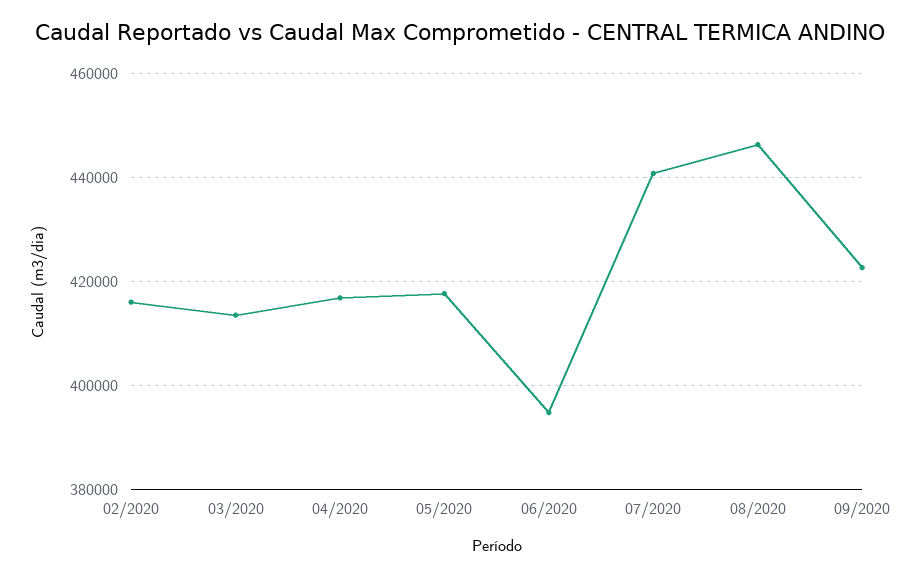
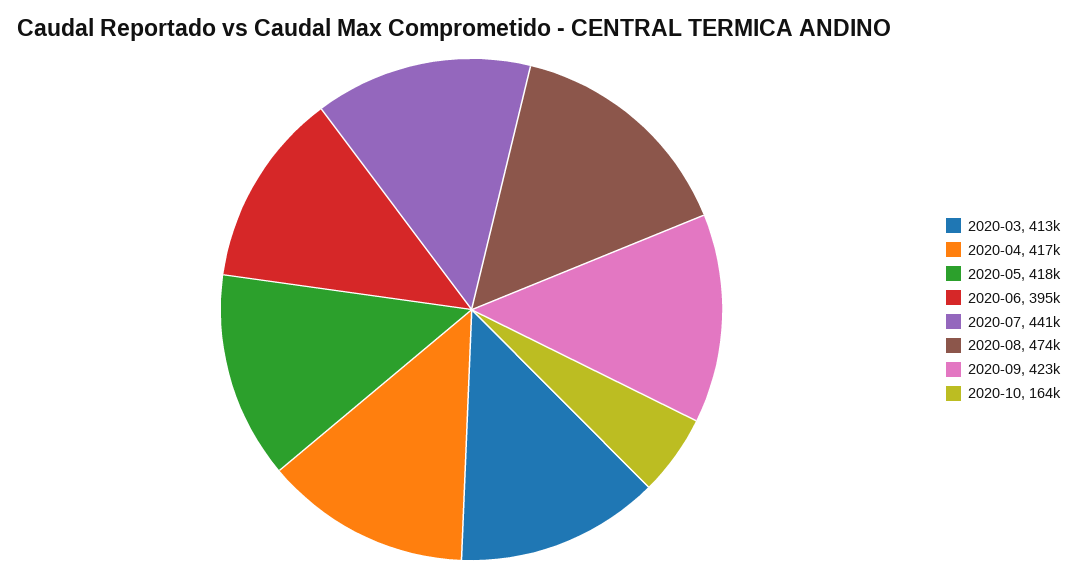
02/2020: 416000 -> none
08/2020: 446000 -> 474000
2020-10: none -> 164000

